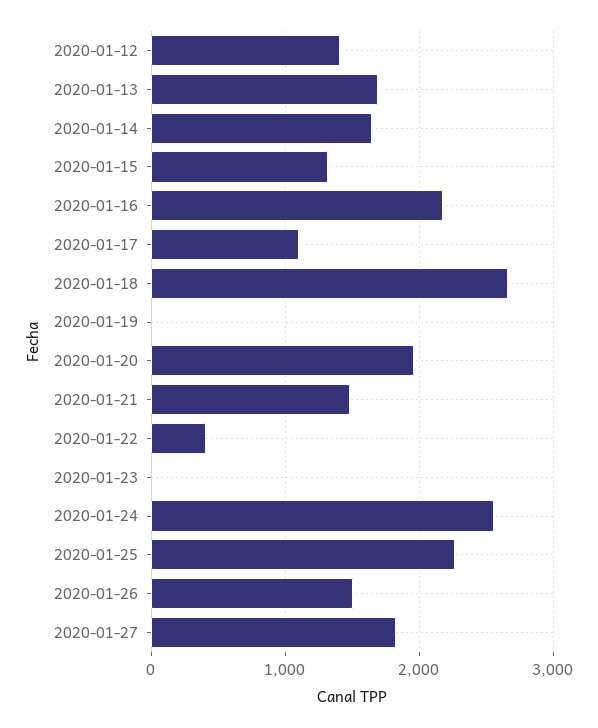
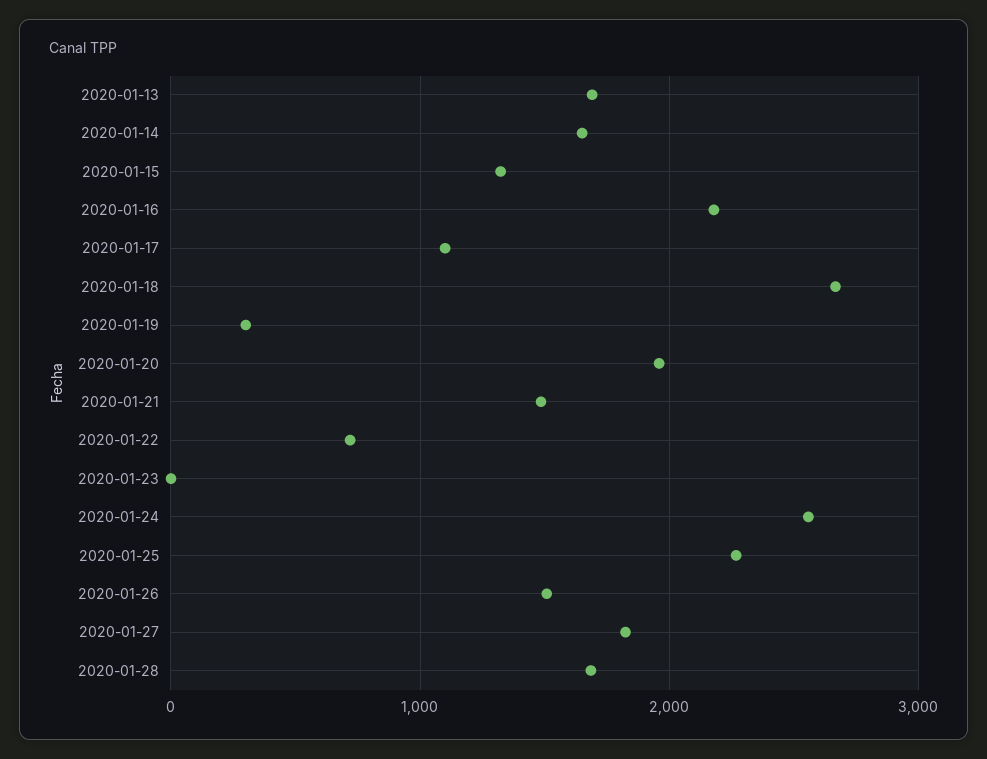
2020-01-12: 1400 -> none
2020-01-19: 0 -> 300
2020-01-22: 400 -> 700
2020-01-28: none -> 1700

